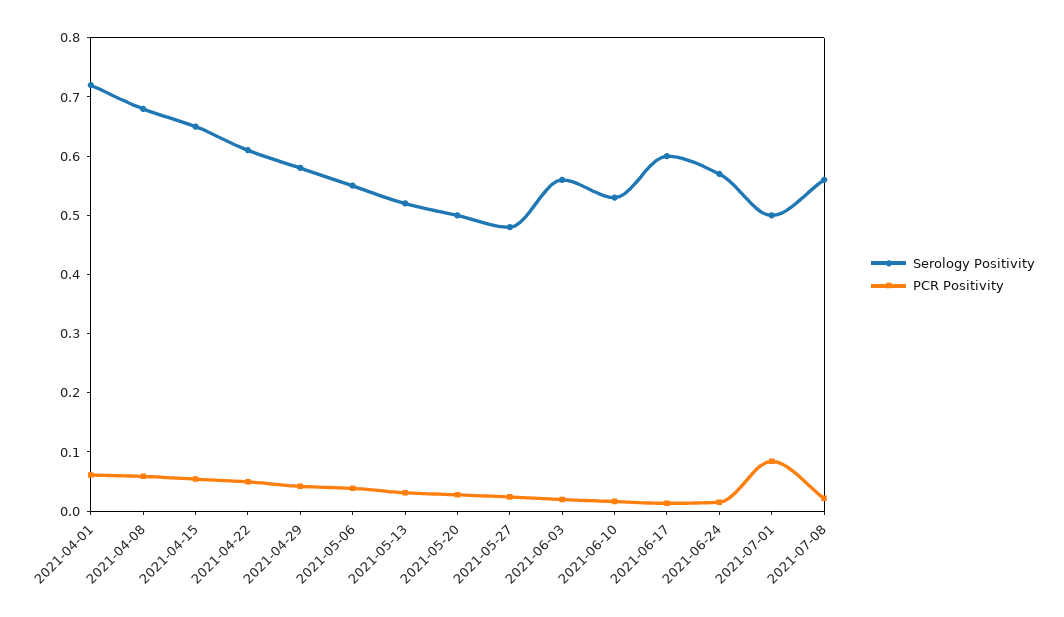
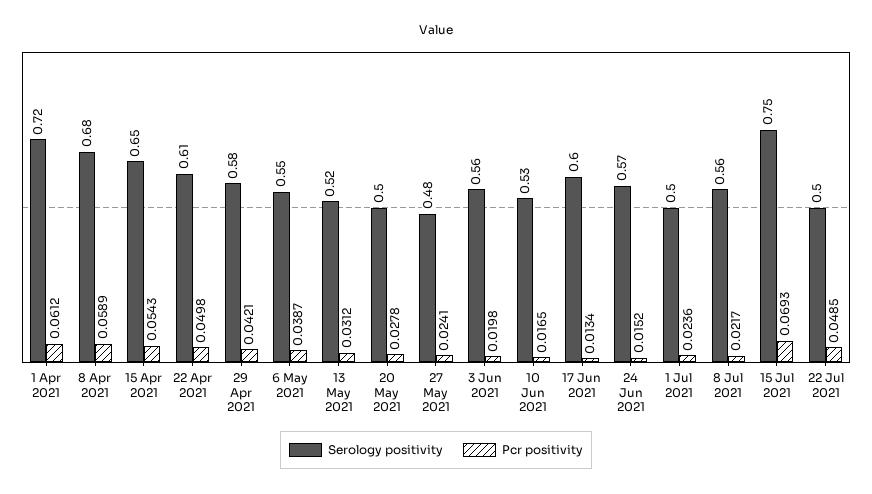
PCR Positivity, 2021-07-01: 0.08 -> 0.0236
Serology Positivity, 15 Jul 2021: none -> 0.75
PCR Positivity, 15 Jul 2021: none -> 0.0693
Serology Positivity, 22 Jul 2021: none -> 0.5
PCR Positivity, 22 Jul 2021: none -> 0.0485

